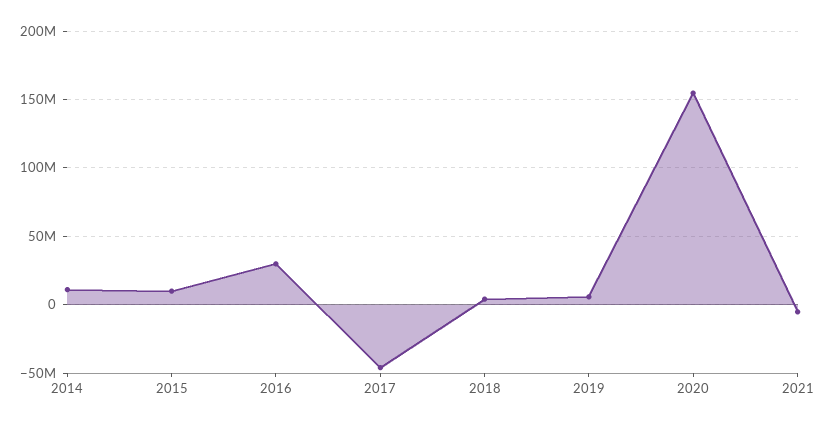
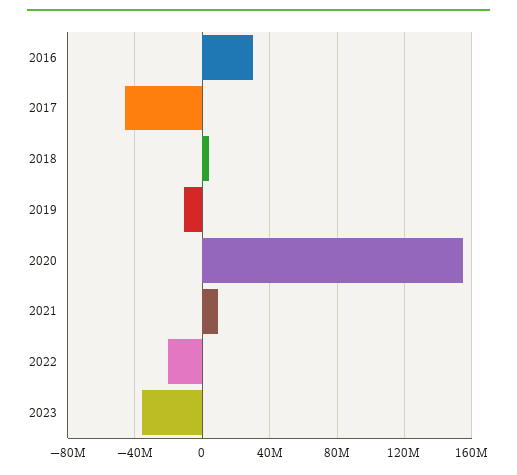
2014: 10000000 -> none
2015: 10000000 -> none
2019: 5000000 -> -10000000
2021: -5000000 -> 10000000
2022: none -> -20000000
2023: none -> -35000000

